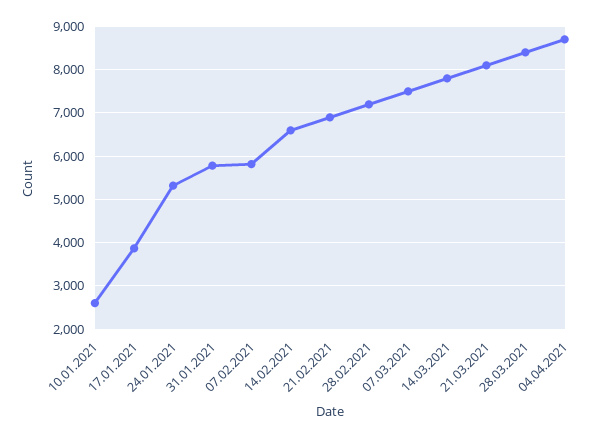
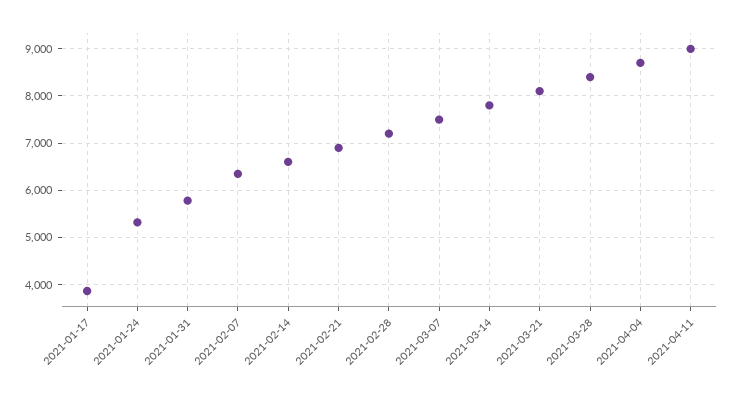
10.01.2021: 2600 -> none
07.02.2021: 5800 -> 6400
2021-04-11: none -> 9000

